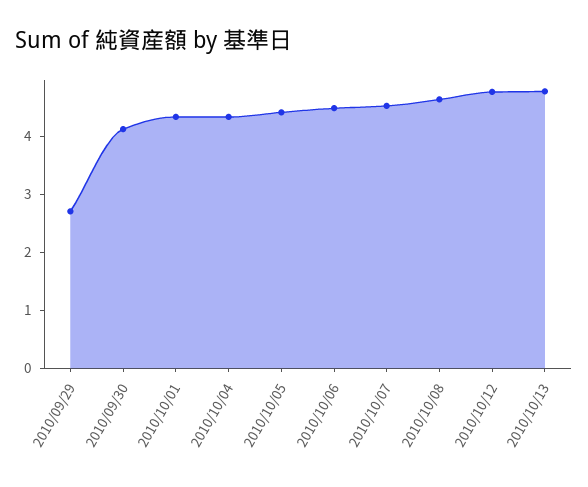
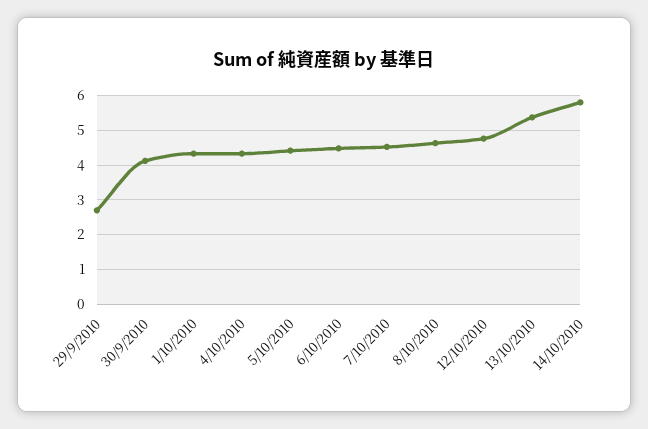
2010/10/13: 4.8 -> 5.4
14/10/2010: none -> 5.8

